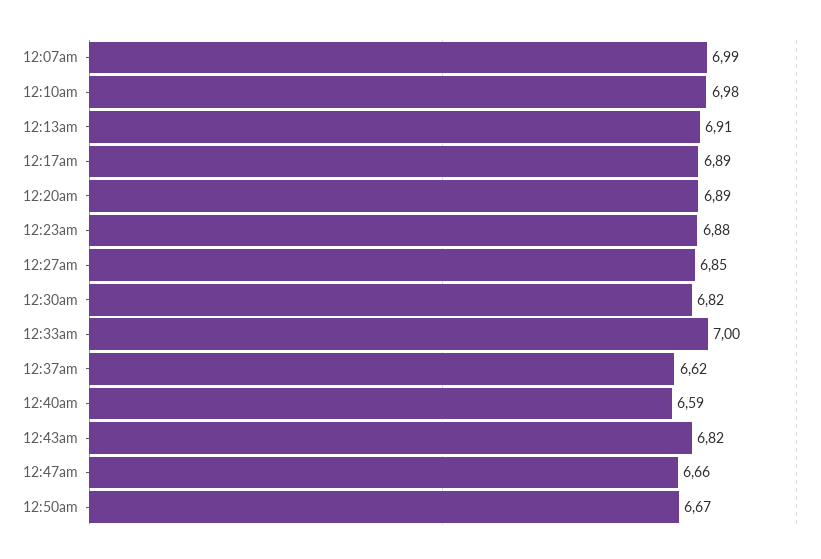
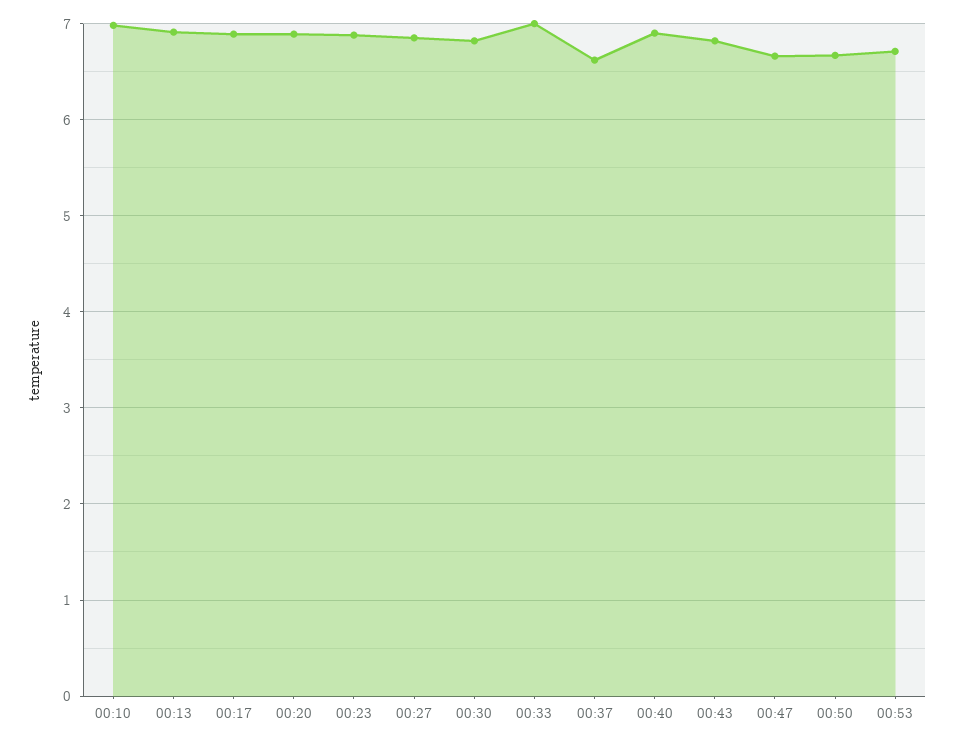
12:07am: 6.99 -> none
12:40am: 6.59 -> 6.9
00:53: none -> 6.7

